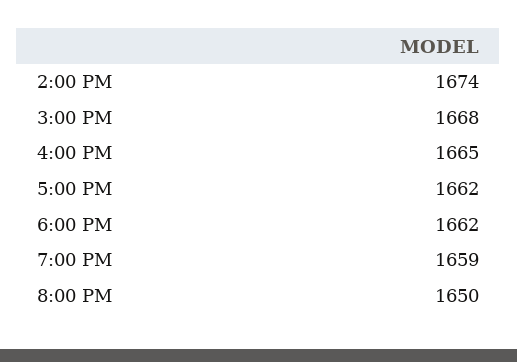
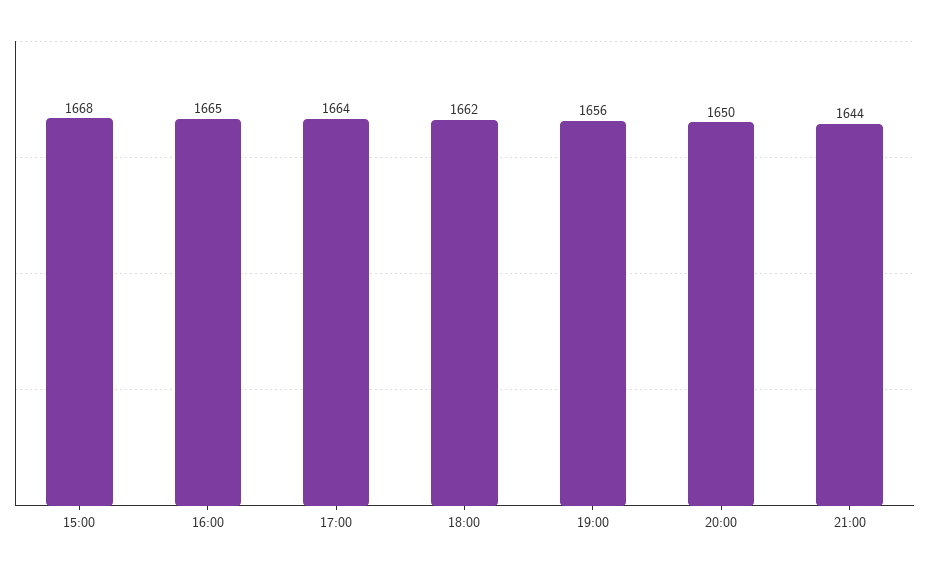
2:00 PM: 1674 -> none
5:00 PM: 1662 -> 1664
7:00 PM: 1659 -> 1656
21:00: none -> 1644

